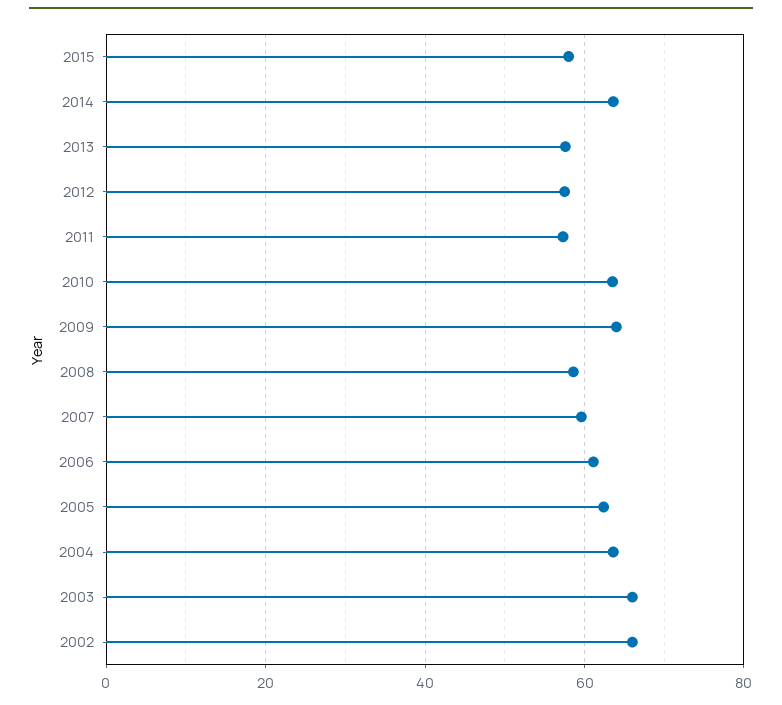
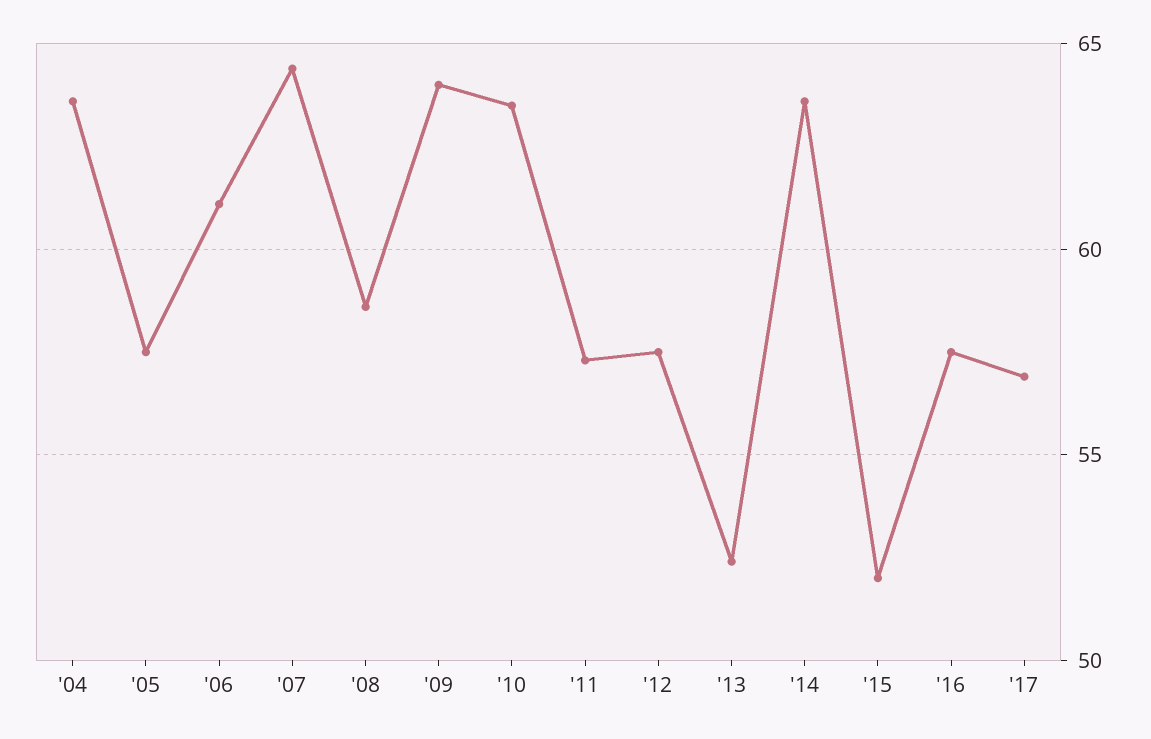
2015: 58 -> 52
2013: 58 -> 52.5
2007: 60 -> 64.5
2005: 62 -> 57.5
2003: 66 -> none
2002: 66 -> none
'16: none -> 57.5
'17: none -> 57

